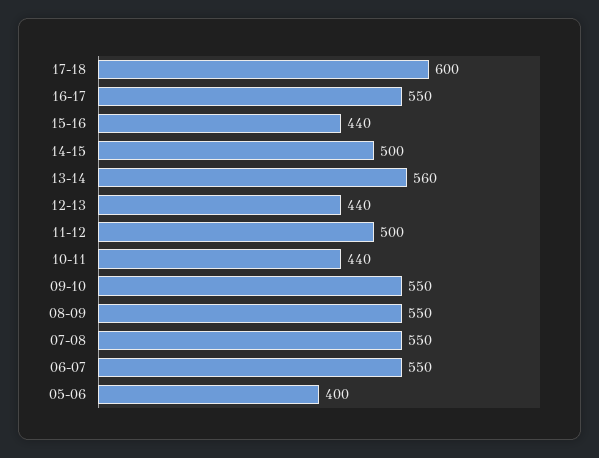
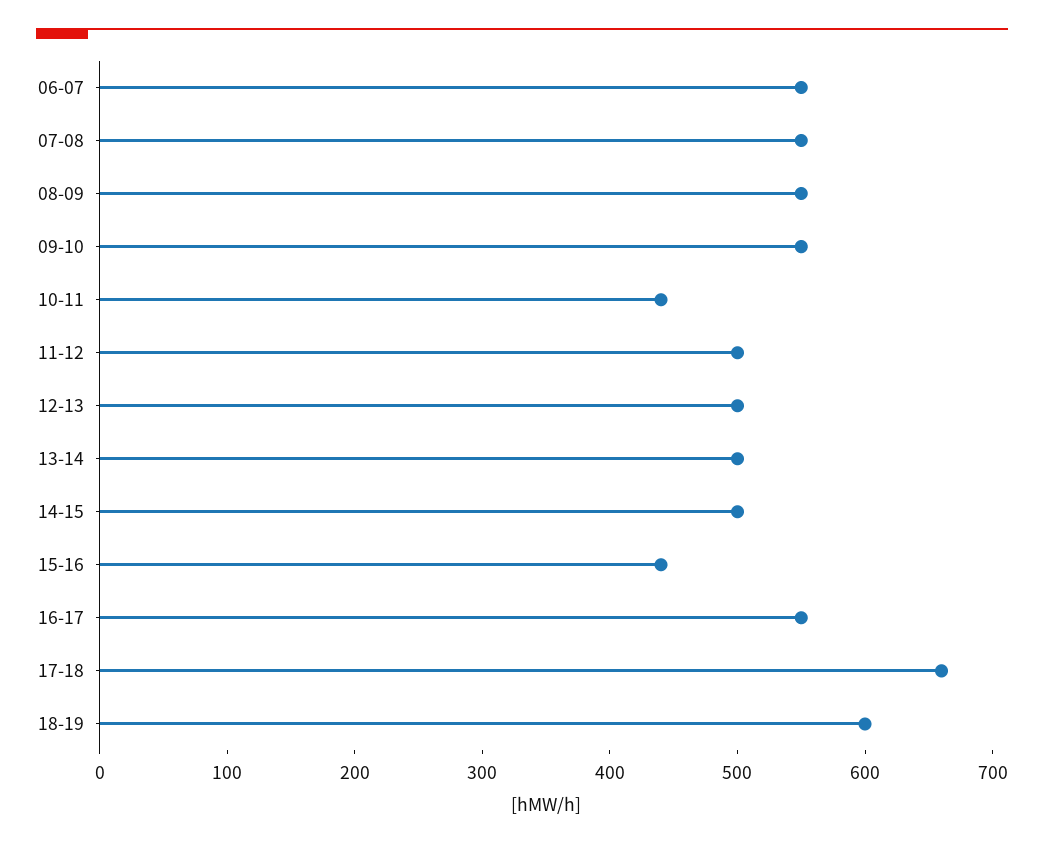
17-18: 600 -> 660
13-14: 560 -> 500
12-13: 440 -> 500
05-06: 400 -> none
18-19: none -> 600

